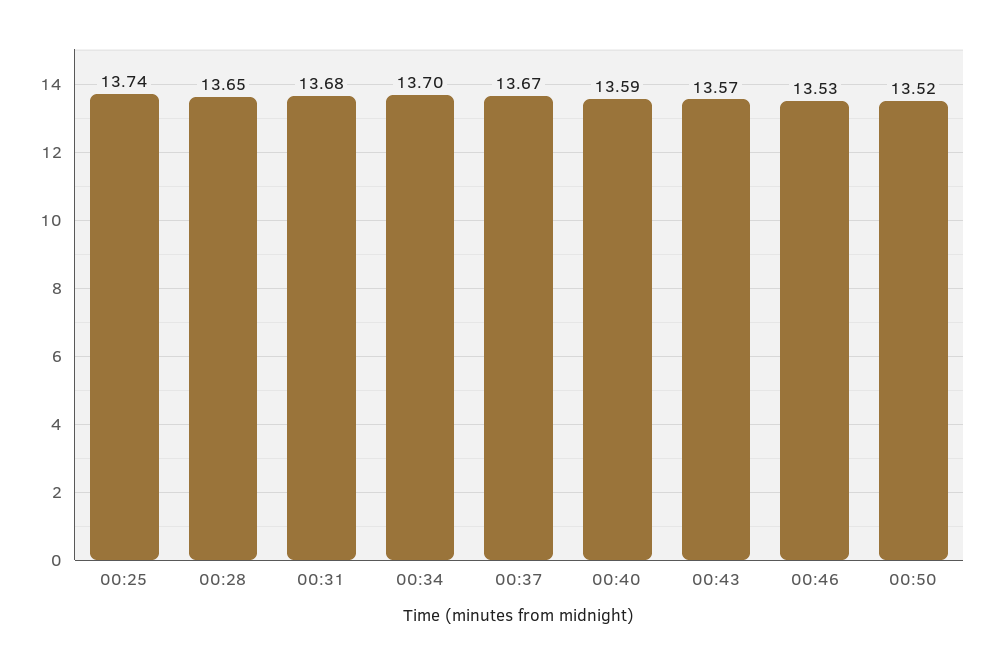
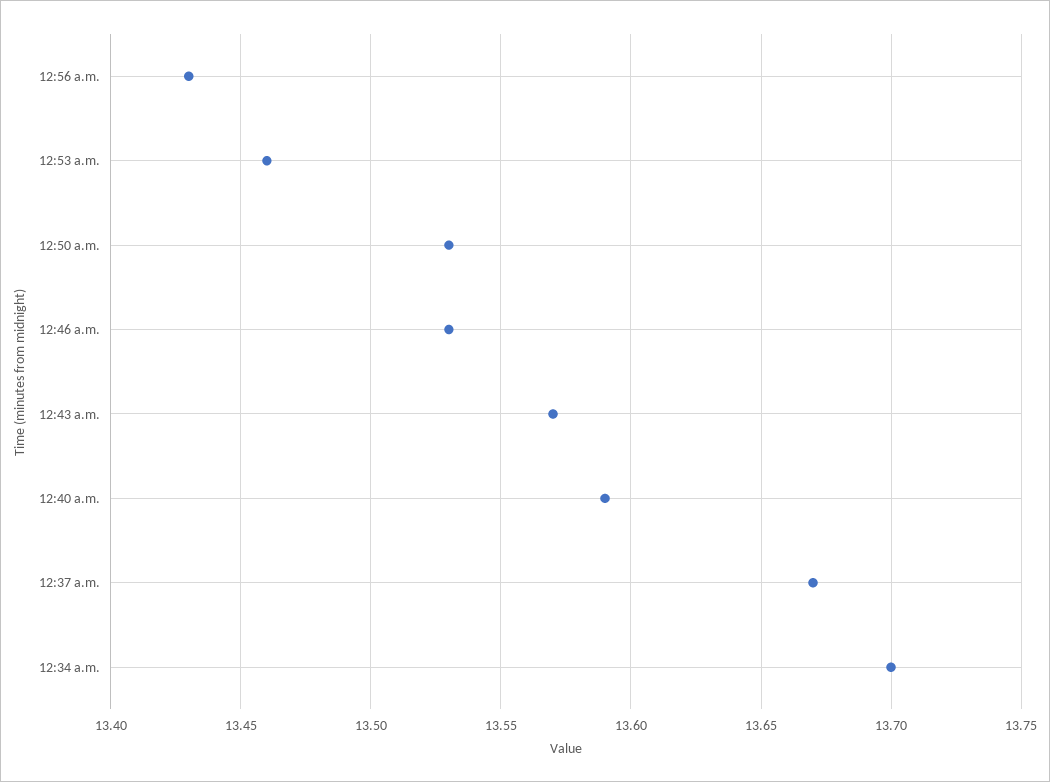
00:25: 13.74 -> none
00:28: 13.65 -> none
00:31: 13.68 -> none
00:50: 13.52 -> 13.53
12:56 a.m.: none -> 13.43
12:53 a.m.: none -> 13.46

